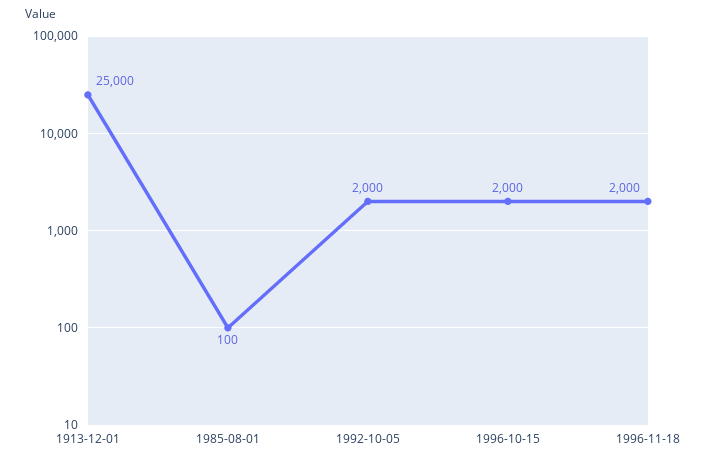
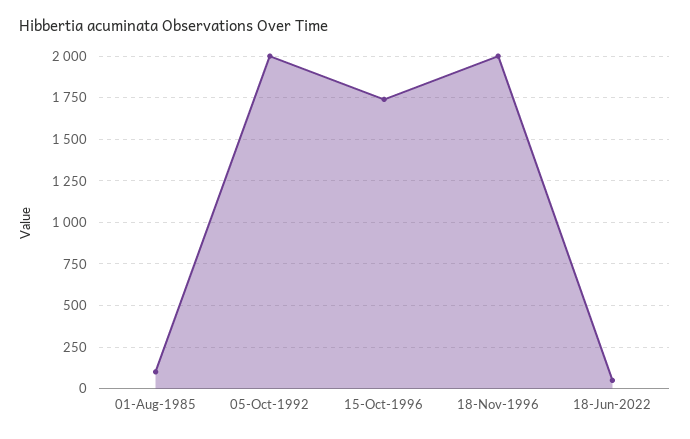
1913-12-01: 25000 -> none
1996-10-15: 2000 -> 1750
18-Jun-2022: none -> 50

